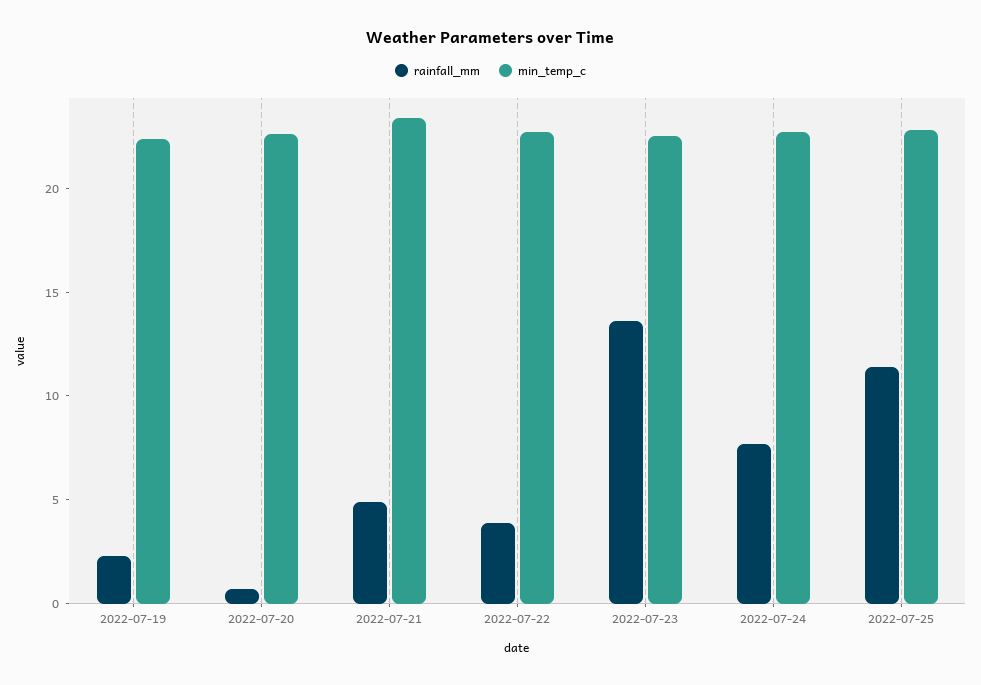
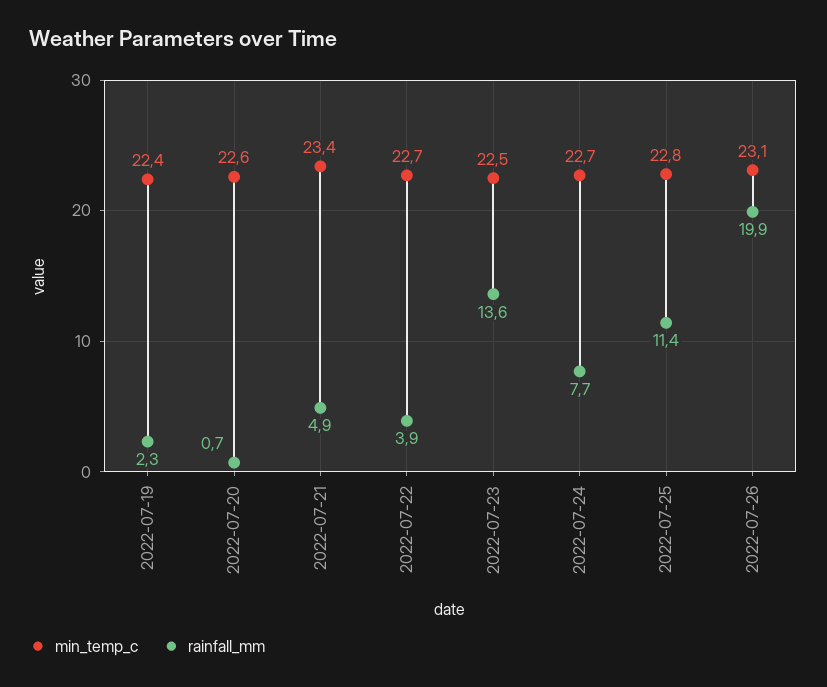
min_temp_c, 2022-07-26: none -> 23.1
rainfall_mm, 2022-07-26: none -> 19.9

